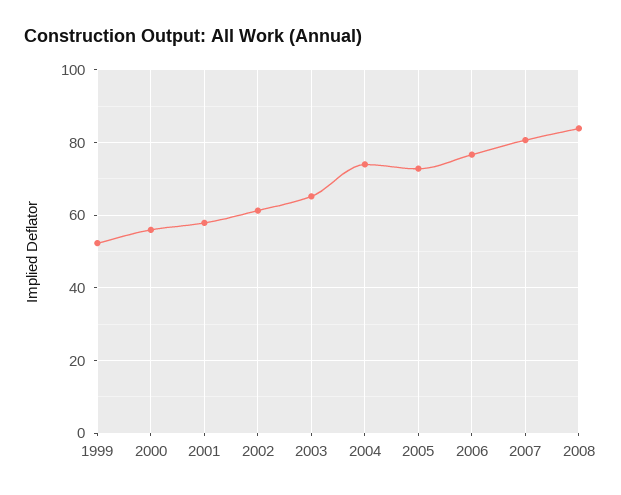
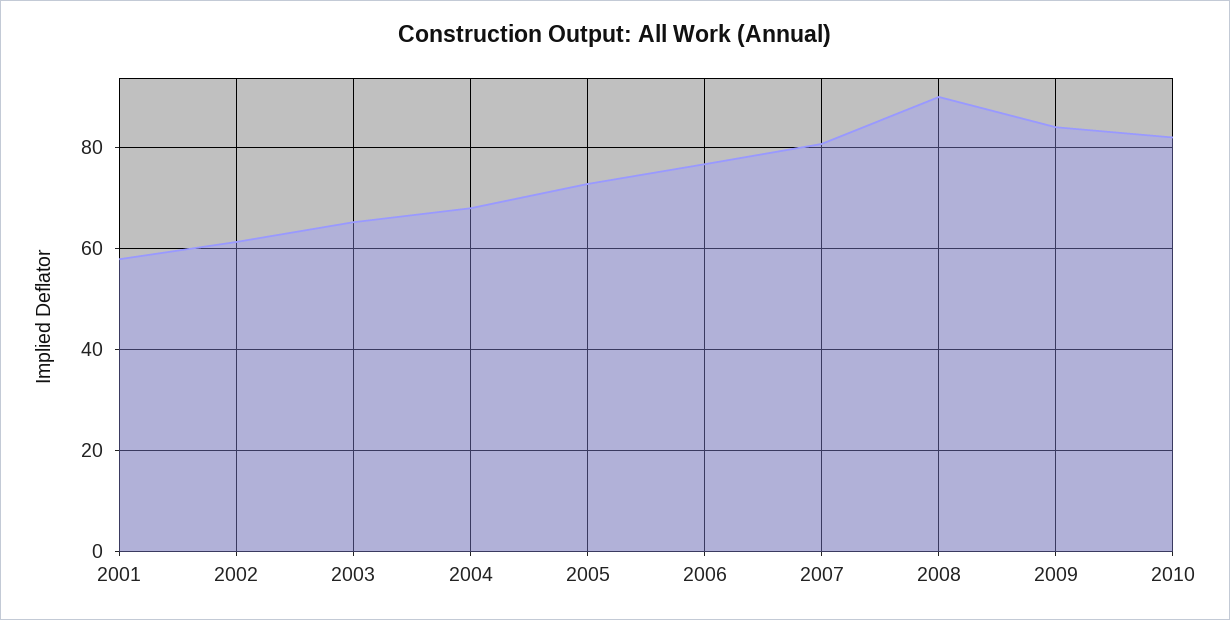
1999: 52 -> none
2000: 56 -> none
2004: 74 -> 68
2008: 84 -> 90
2009: none -> 84
2010: none -> 82

